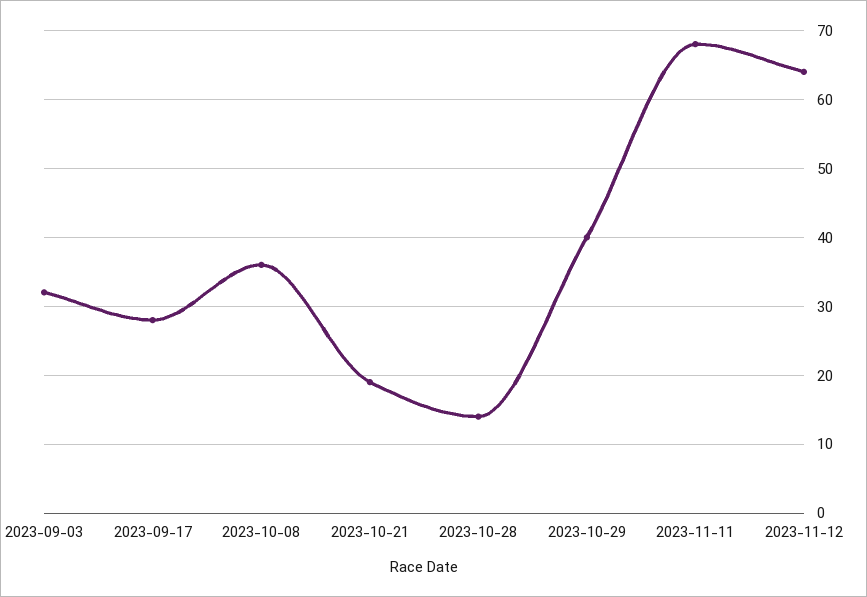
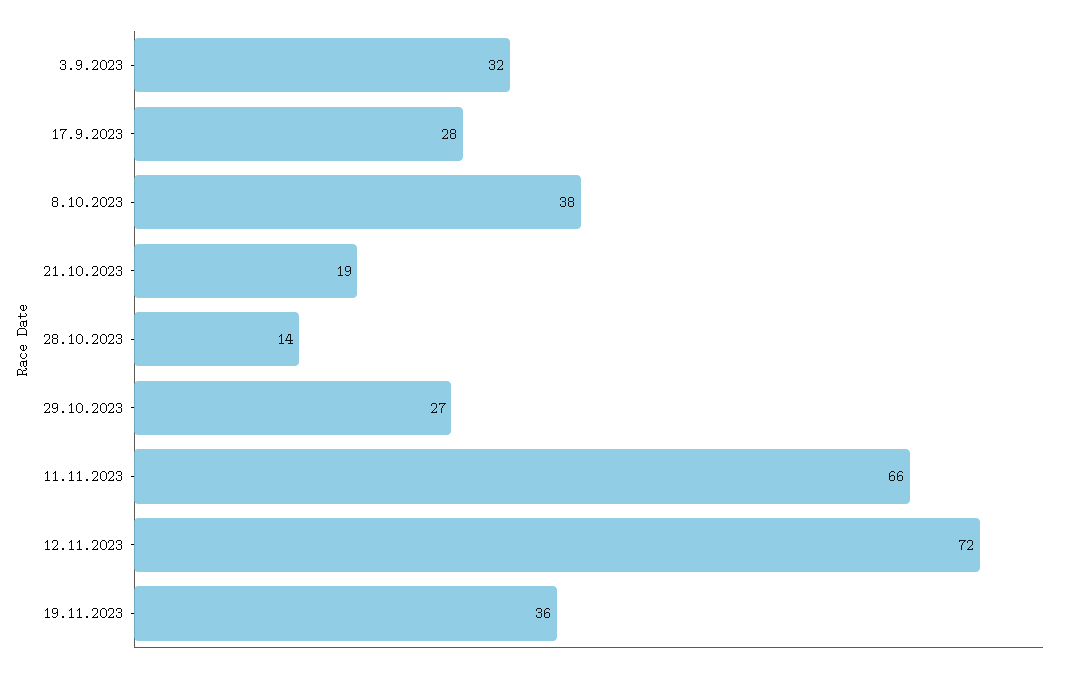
2023-10-08: 36 -> 38
2023-10-29: 40 -> 27
2023-11-11: 68 -> 66
2023-11-12: 64 -> 72
19.11.2023: none -> 36

